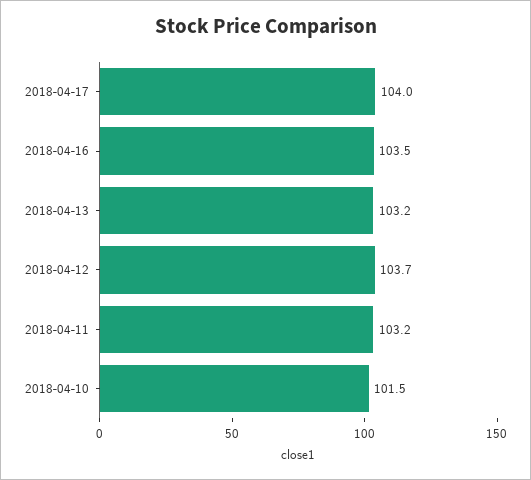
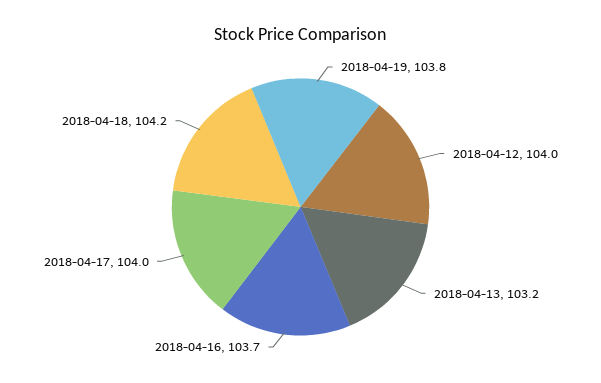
2018-04-16: 103.5 -> 103.7
2018-04-12: 103.7 -> 104
2018-04-11: 103.2 -> none
2018-04-10: 101.5 -> none
2018-04-19: none -> 103.8
2018-04-18: none -> 104.2

